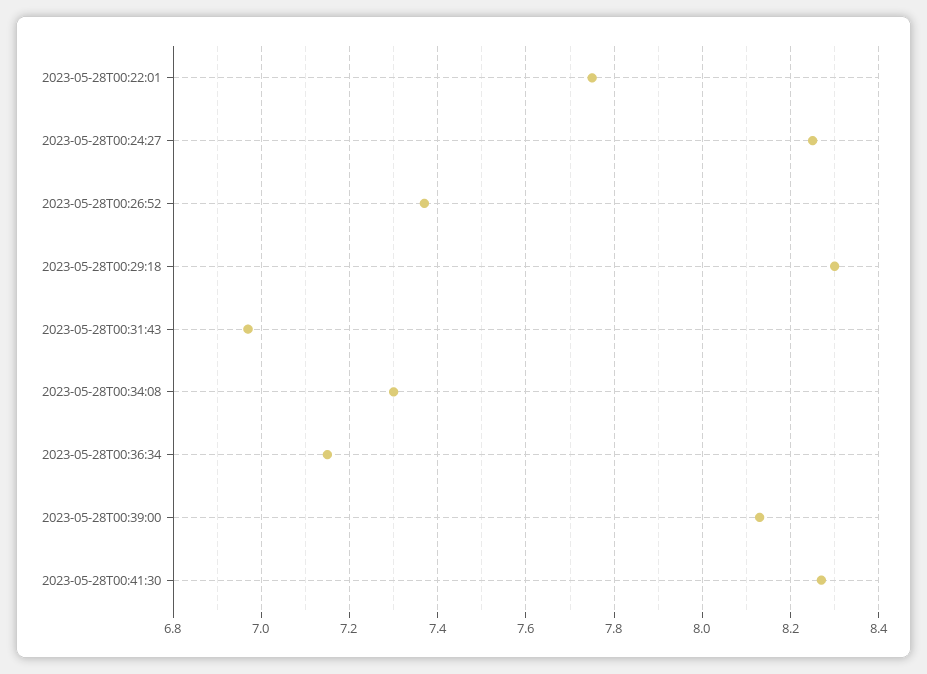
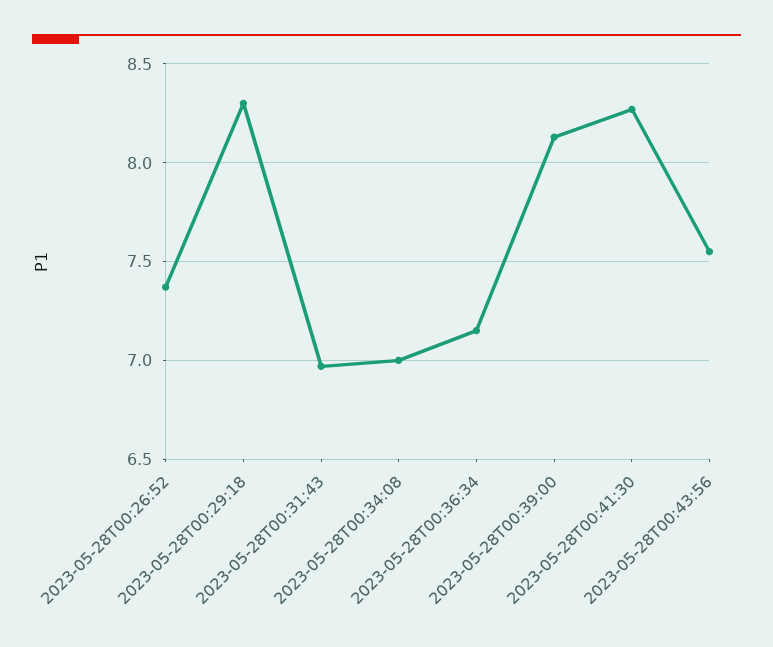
2023-05-28T00:22:01: 7.75 -> none
2023-05-28T00:24:27: 8.25 -> none
2023-05-28T00:34:08: 7.3 -> 7
2023-05-28T00:43:56: none -> 7.55

